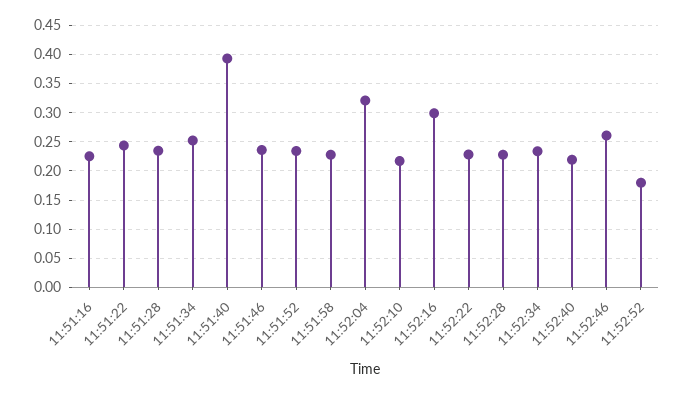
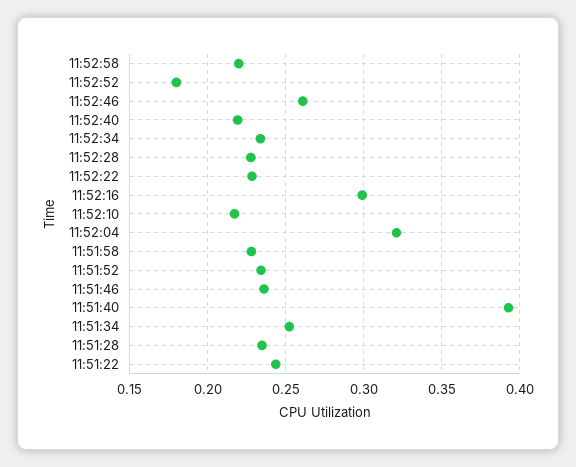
11:51:16: 0.225 -> none
11:52:58: none -> 0.22

